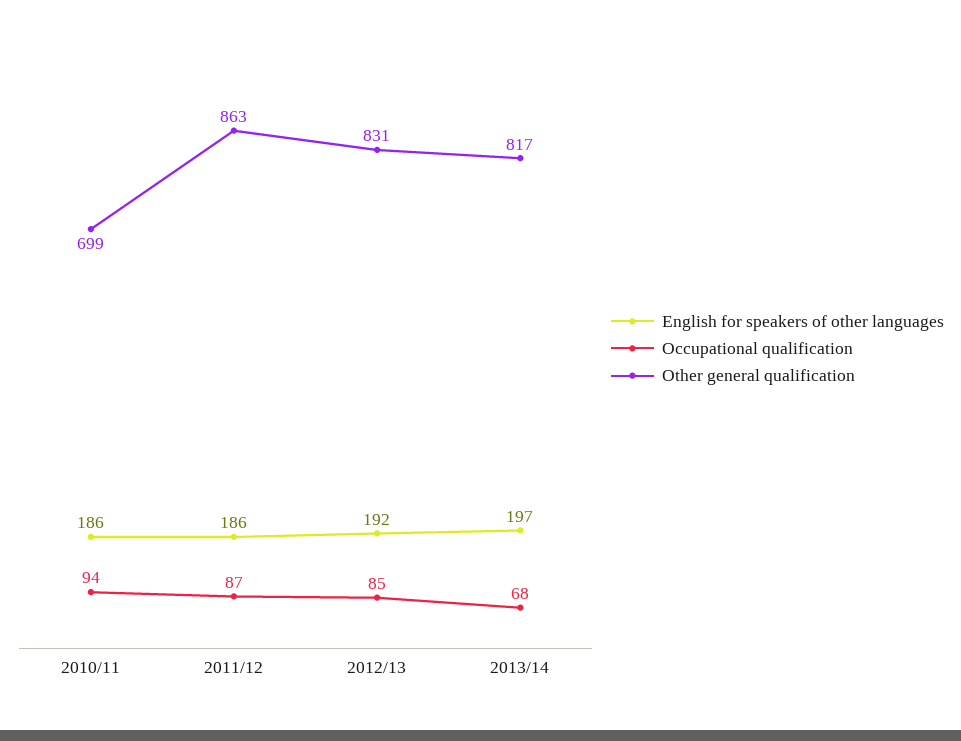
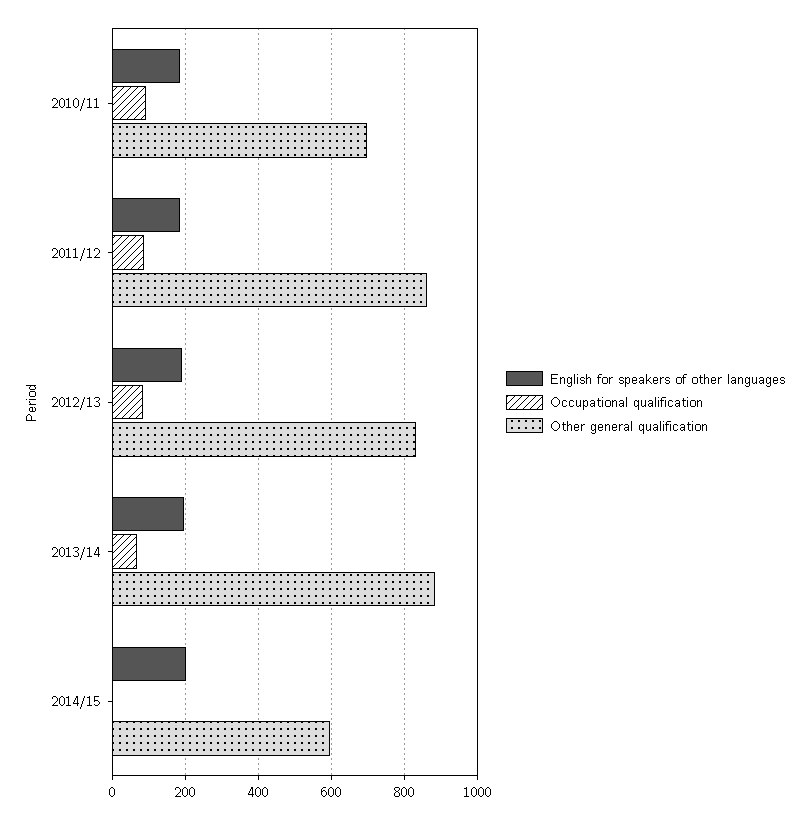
Other general qualification, 2013/14: 817 -> 880
English for speakers of other languages, 2014/15: none -> 200
Occupational qualification, 2014/15: none -> 0
Other general qualification, 2014/15: none -> 600

